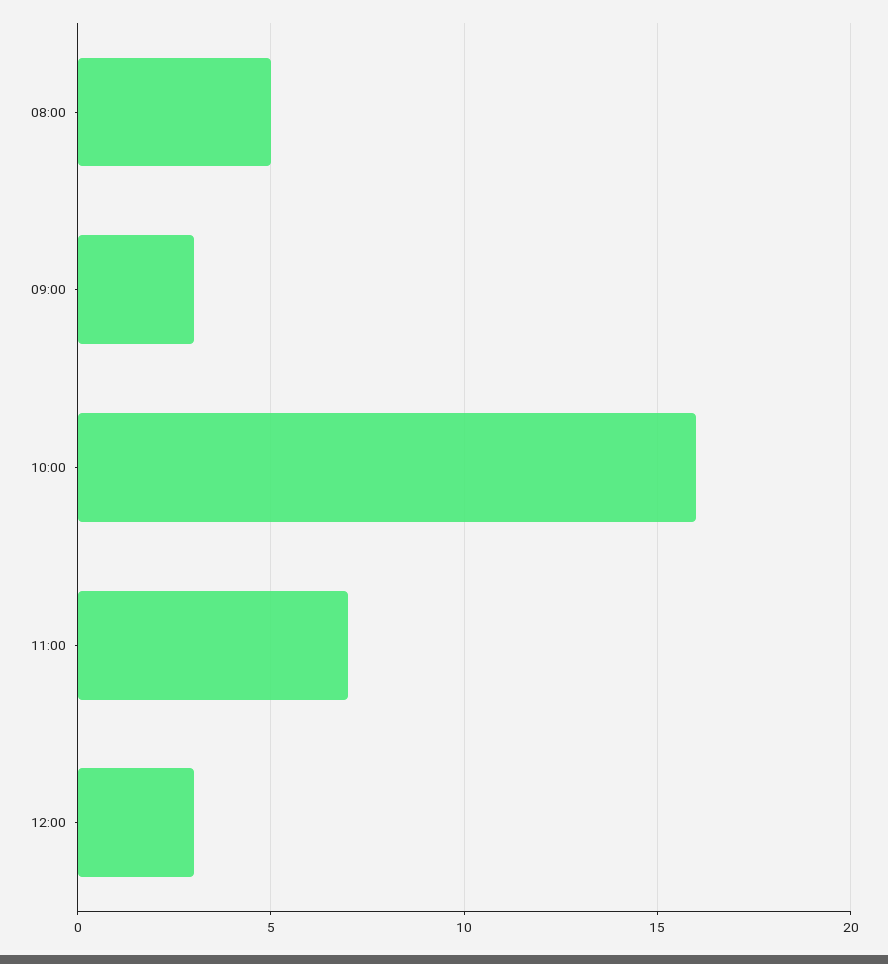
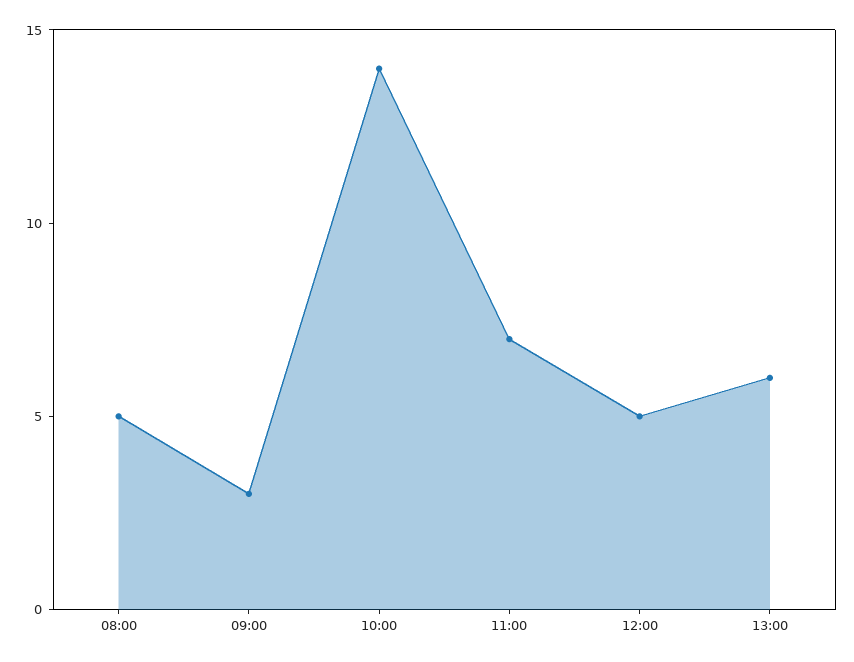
10:00: 16 -> 14
12:00: 3 -> 5
13:00: none -> 6

